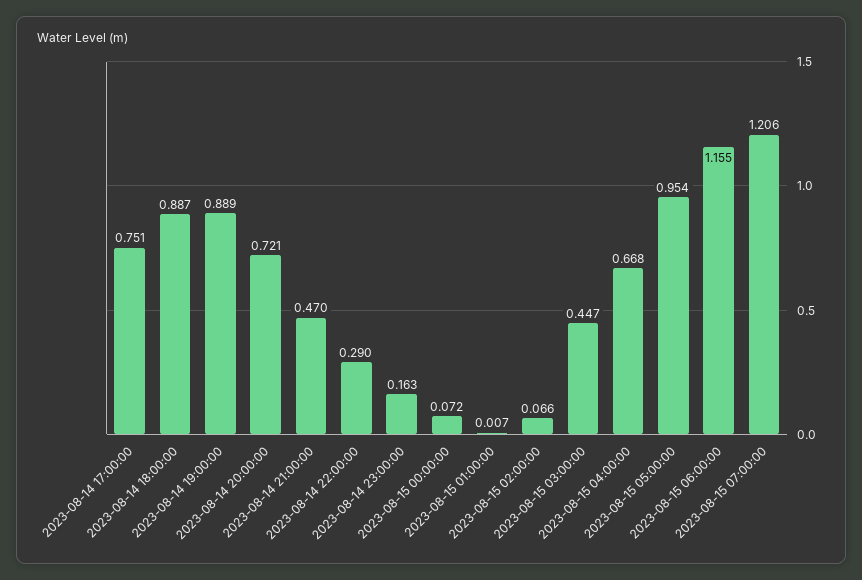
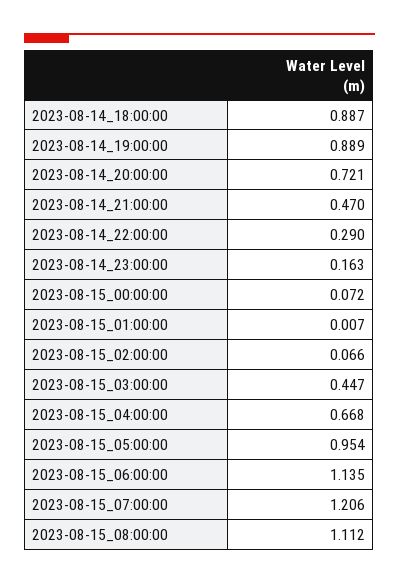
2023-08-14 17:00:00: 0.751 -> none
2023-08-15 06:00:00: 1.155 -> 1.135
2023-08-15_08:00:00: none -> 1.112

